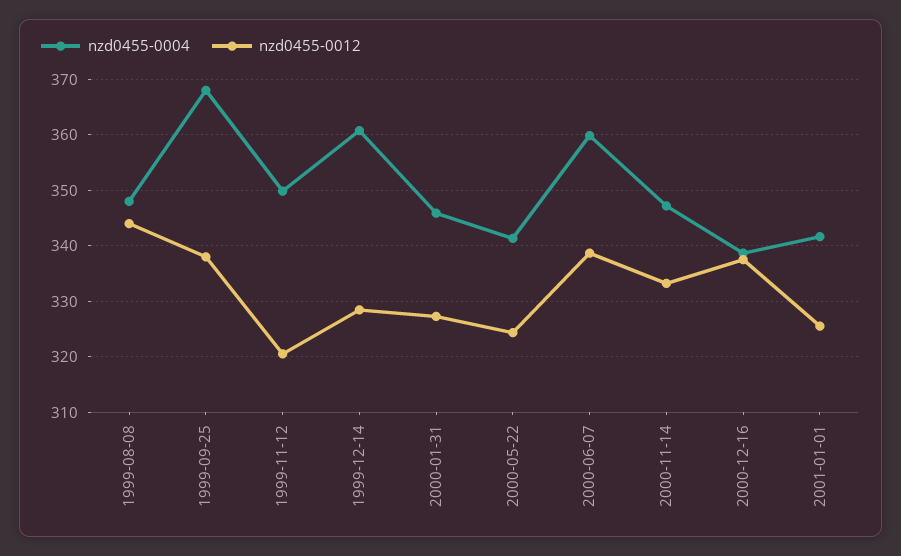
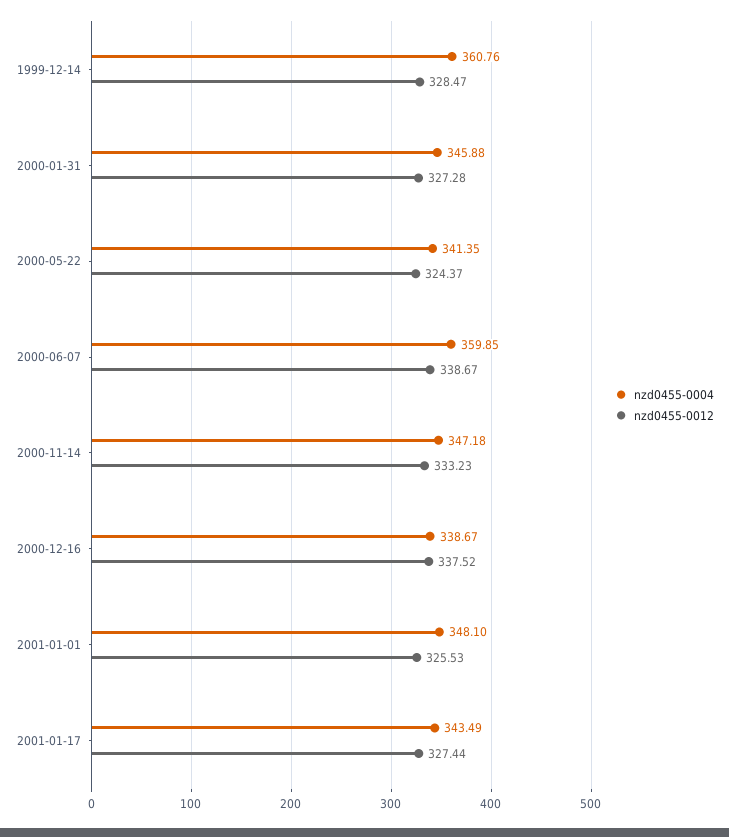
nzd0455-0004, 1999-08-08: 348 -> none
nzd0455-0012, 1999-08-08: 344 -> none
nzd0455-0004, 1999-09-25: 368 -> none
nzd0455-0012, 1999-09-25: 338 -> none
nzd0455-0004, 1999-11-12: 350 -> none
nzd0455-0012, 1999-11-12: 320 -> none
nzd0455-0004, 2001-01-01: 342 -> 348.1
nzd0455-0004, 2001-01-17: none -> 343.49
nzd0455-0012, 2001-01-17: none -> 327.44

